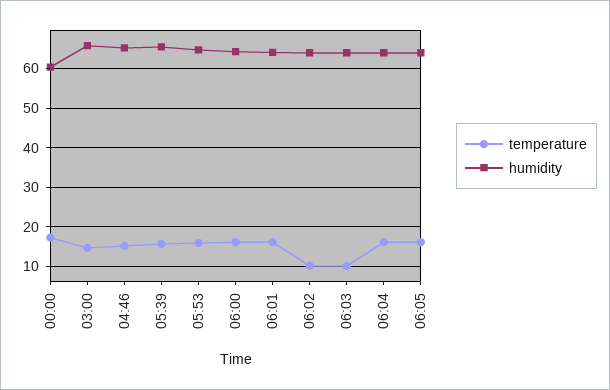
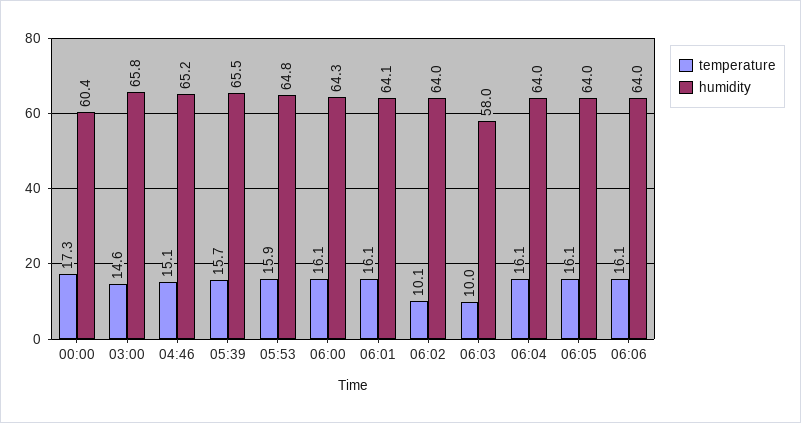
humidity, 06:03: 64 -> 58
temperature, 06:06: none -> 16.1
humidity, 06:06: none -> 64

